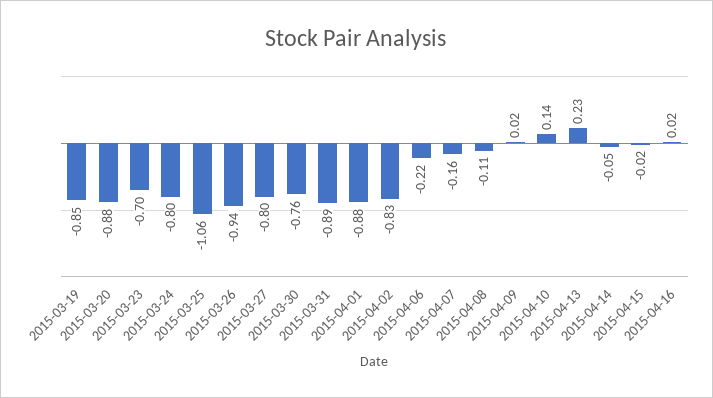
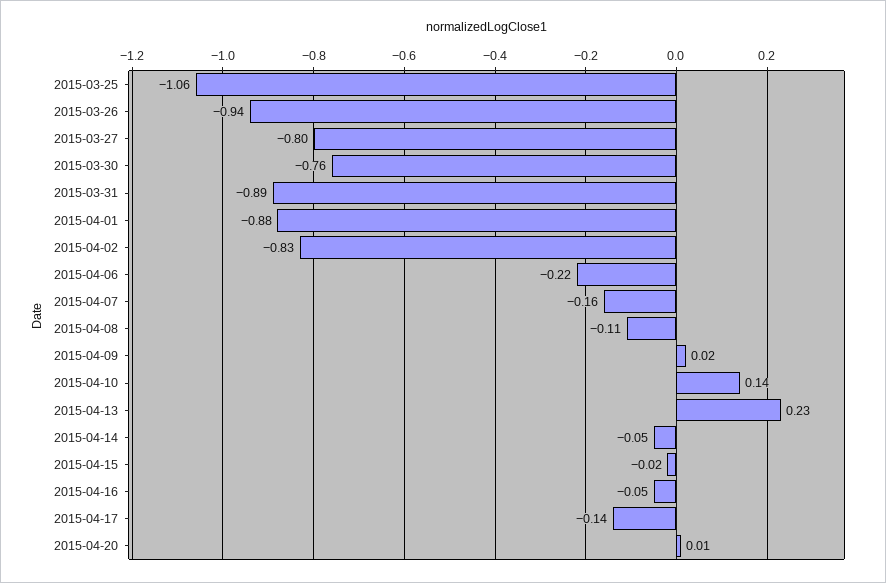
2015-03-19: -0.85 -> none
2015-03-20: -0.88 -> none
2015-03-23: -0.7 -> none
2015-03-24: -0.8 -> none
2015-04-16: 0.02 -> -0.05
2015-04-17: none -> -0.14
2015-04-20: none -> 0.01

